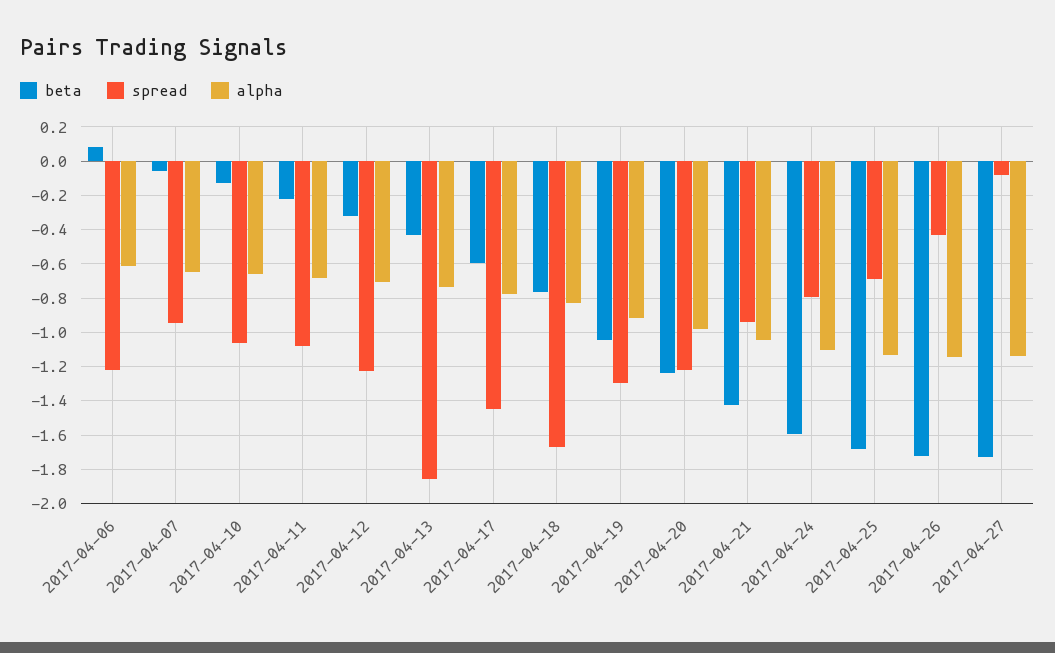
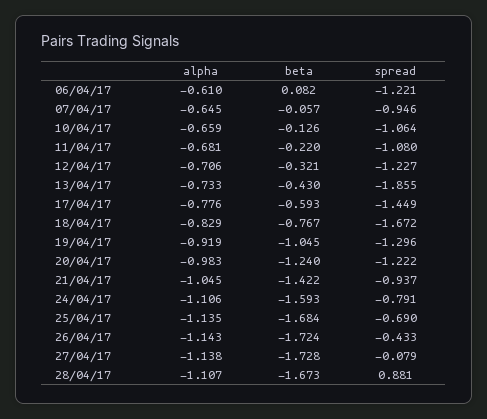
alpha, 28/04/17: none -> -1.107
beta, 28/04/17: none -> -1.673
spread, 28/04/17: none -> 0.881

